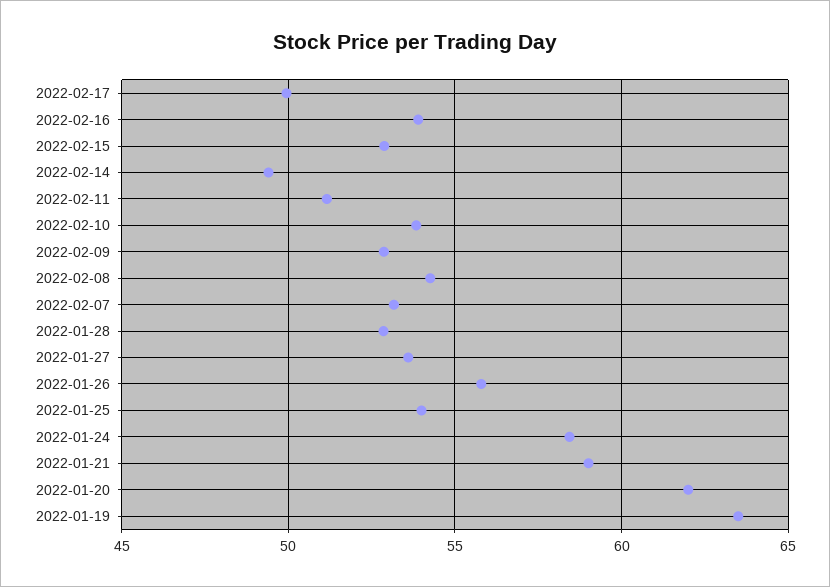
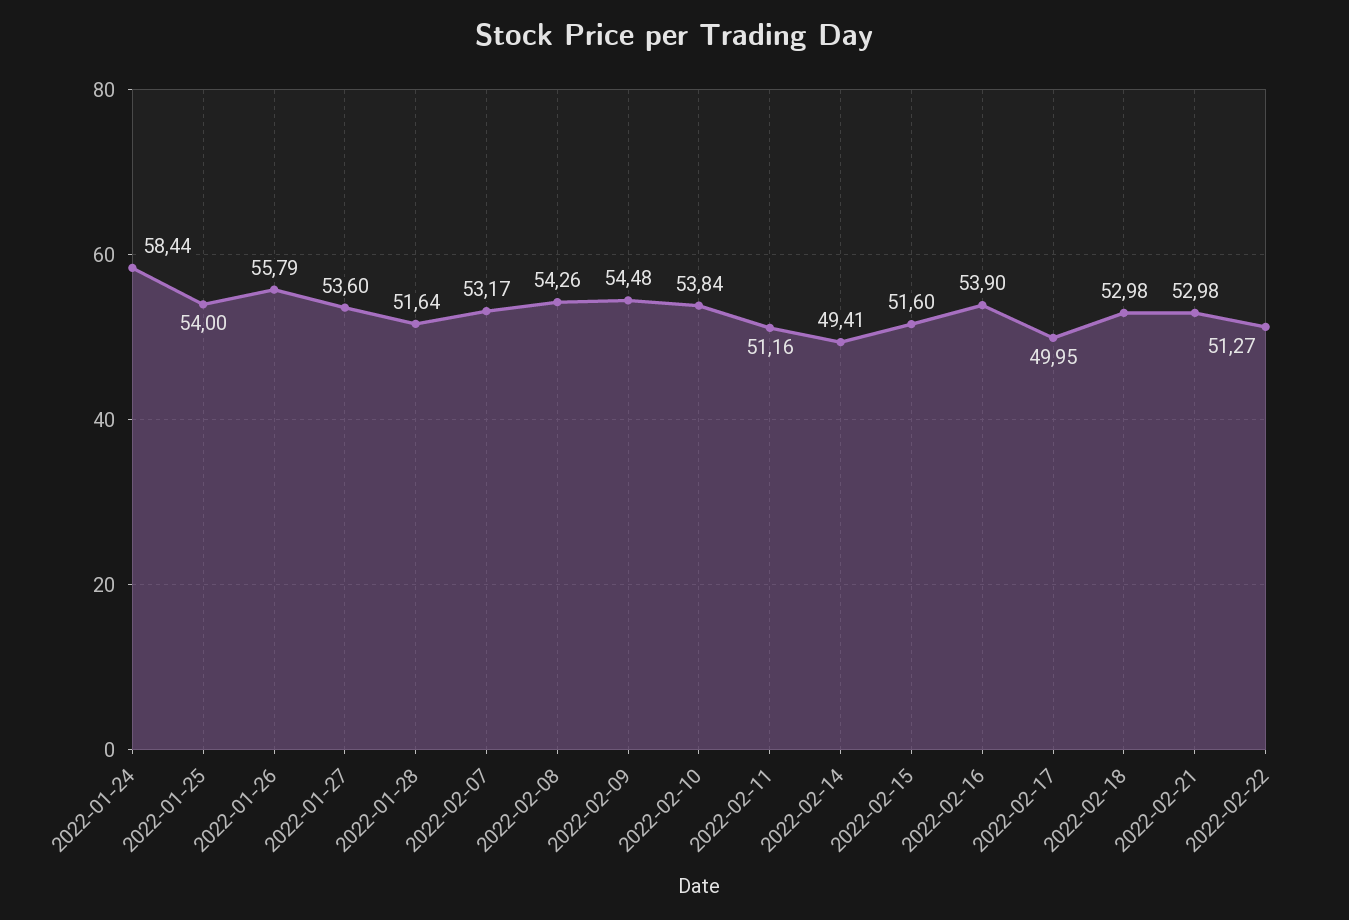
2022-02-15: 53 -> 51.6
2022-02-09: 53 -> 54.48
2022-01-28: 53 -> 51.64
2022-01-21: 59 -> none
2022-01-20: 62 -> none
2022-01-19: 63.5 -> none
2022-02-18: none -> 52.98
2022-02-21: none -> 52.98
2022-02-22: none -> 51.27

